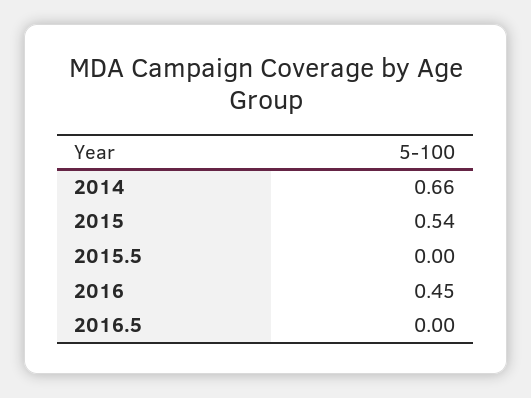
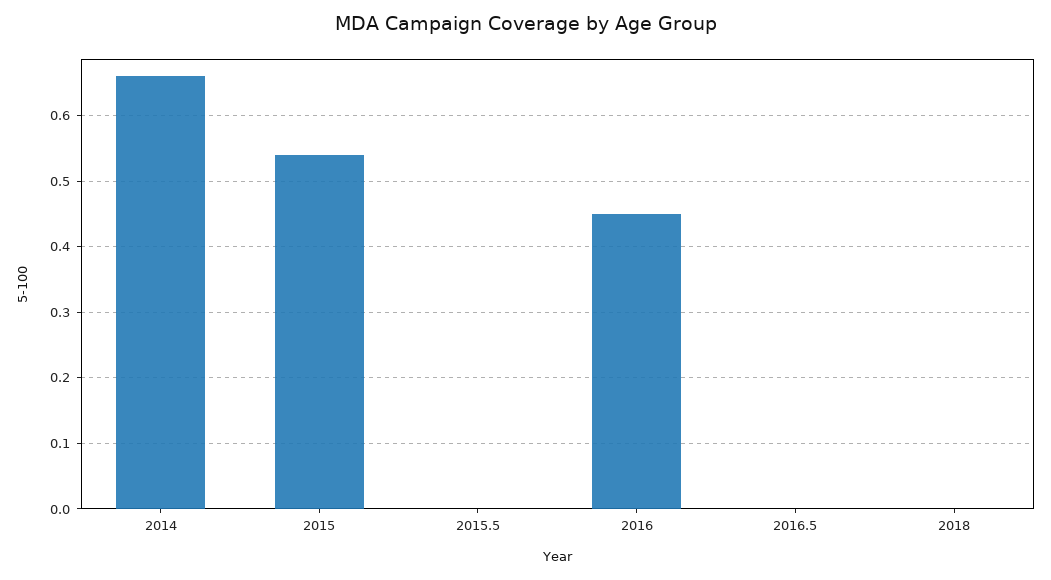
2018: none -> 0

